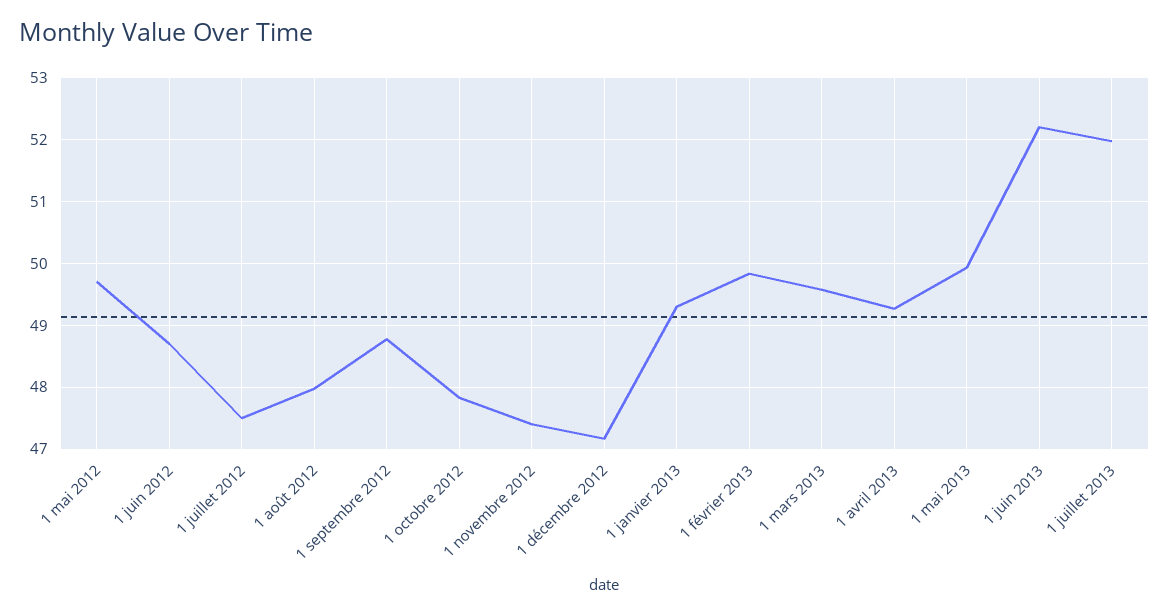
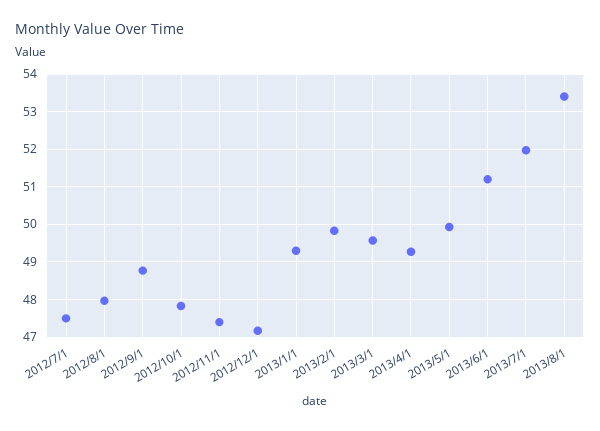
1 mai 2012: 49.7 -> none
1 juin 2012: 48.7 -> none
1 juin 2013: 52.2 -> 51.2
2013/8/1: none -> 53.4

